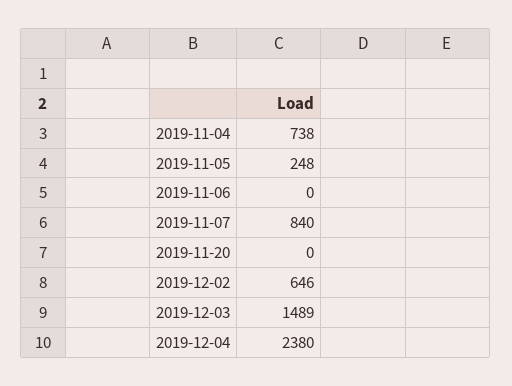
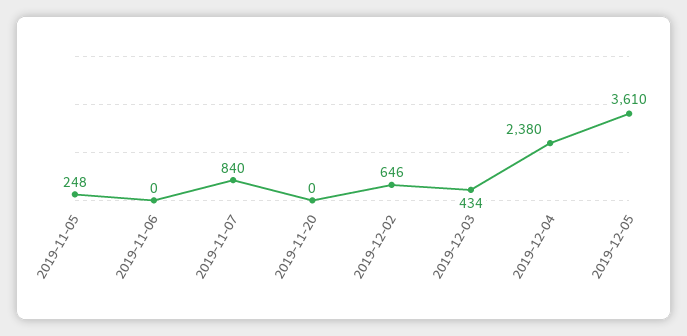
2019-11-04: 738 -> none
2019-12-03: 1489 -> 434
2019-12-05: none -> 3610

